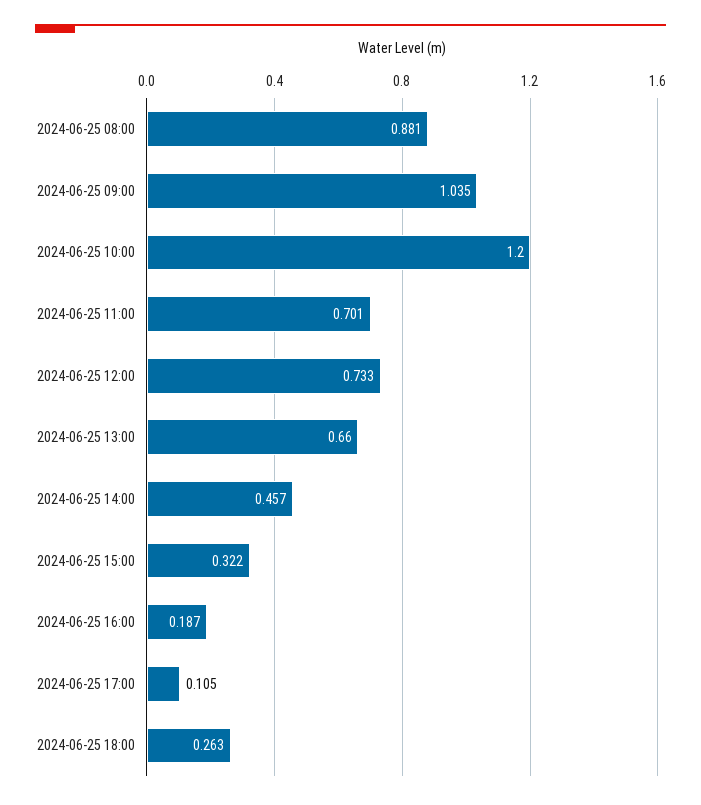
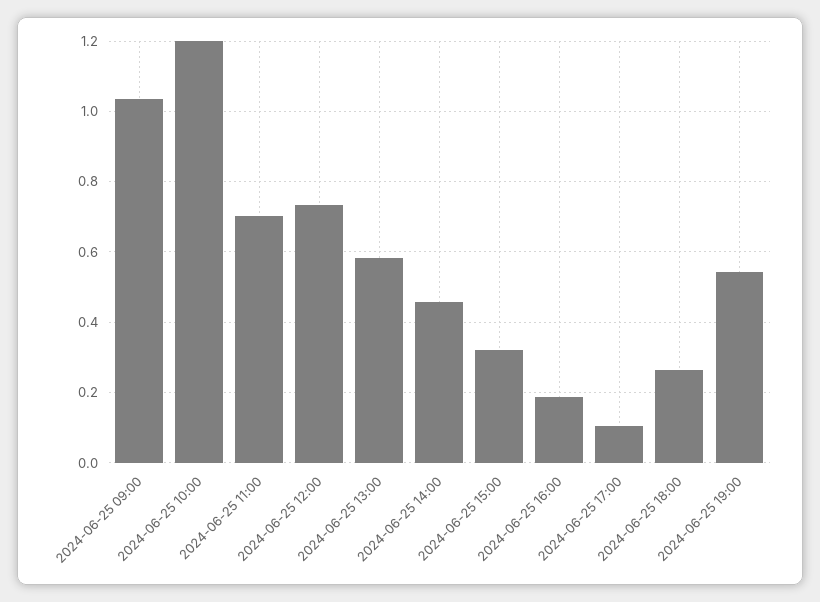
2024-06-25 08:00: 0.881 -> none
2024-06-25 13:00: 0.66 -> 0.58
2024-06-25 19:00: none -> 0.54

